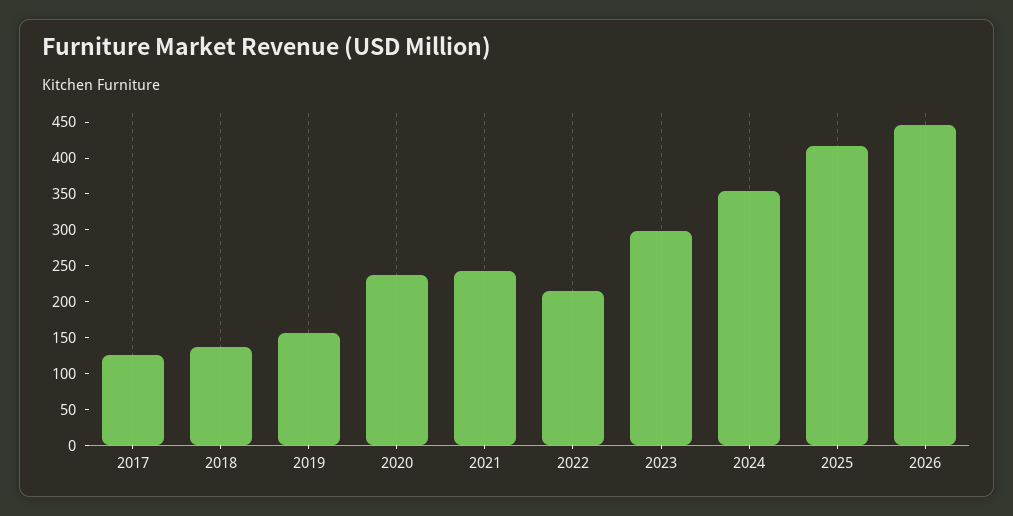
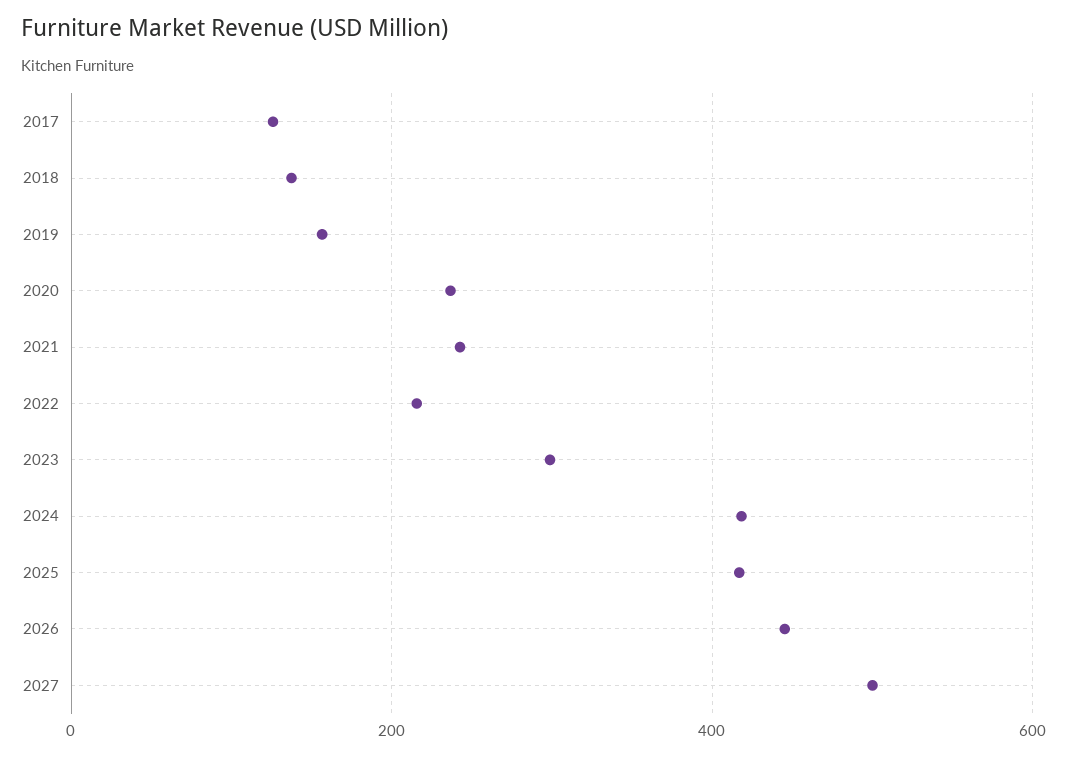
2024: 350 -> 420
2027: none -> 500

